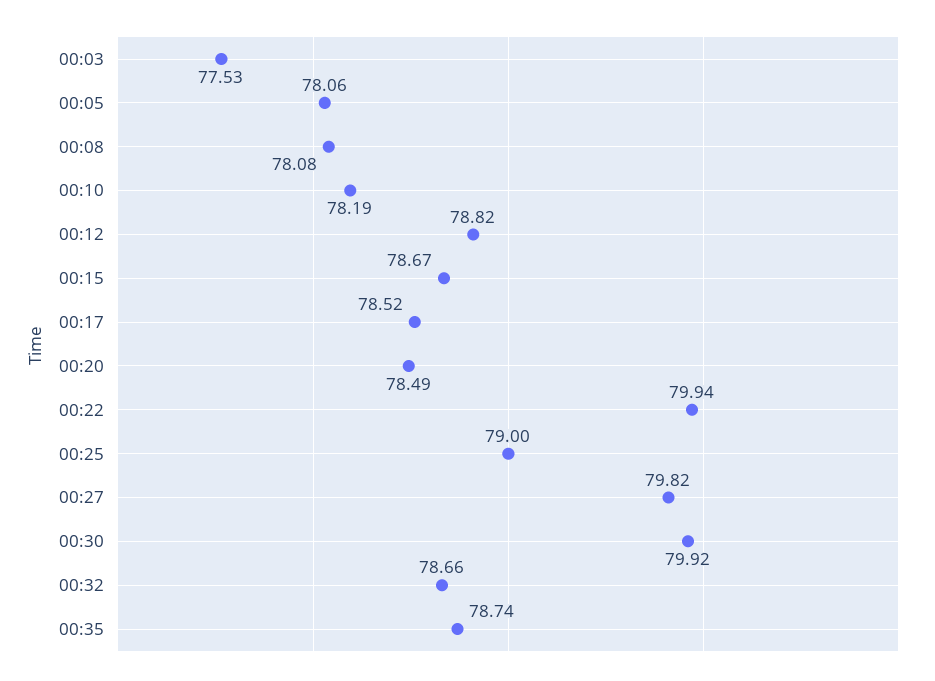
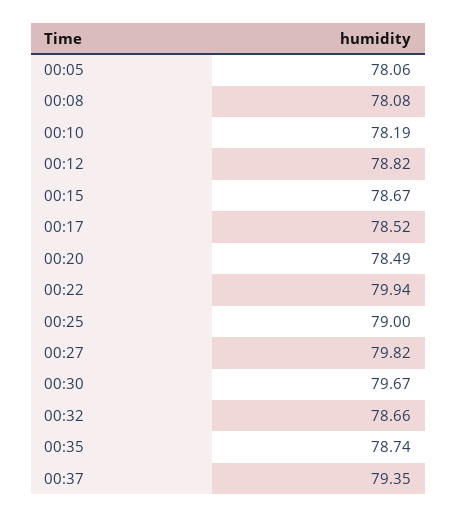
00:03: 77.53 -> none
00:30: 79.92 -> 79.67
00:37: none -> 79.35

